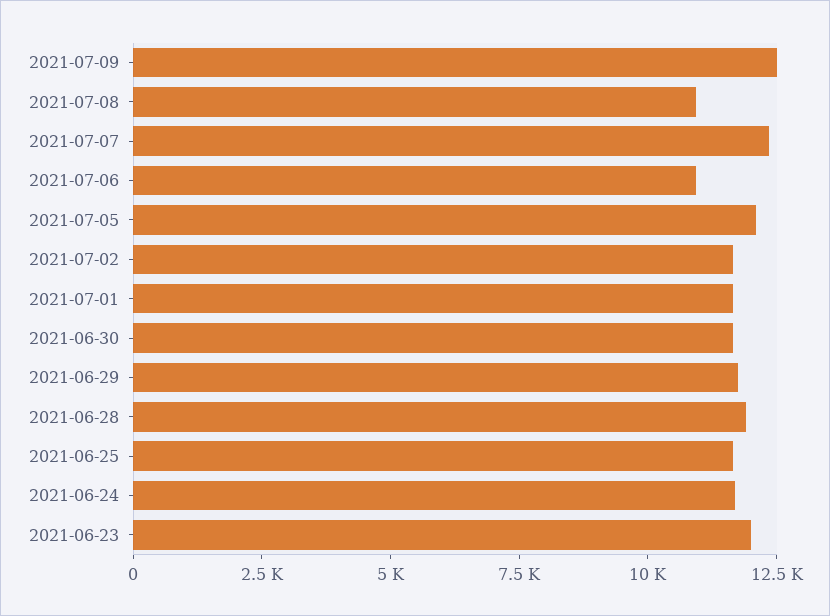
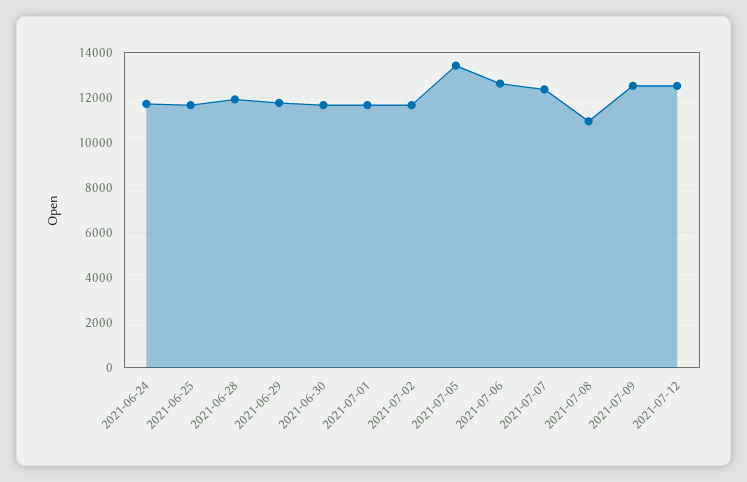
2021-07-06: 11000 -> 12500
2021-07-05: 12000 -> 13500
2021-06-23: 12000 -> none
2021-07-12: none -> 12500

